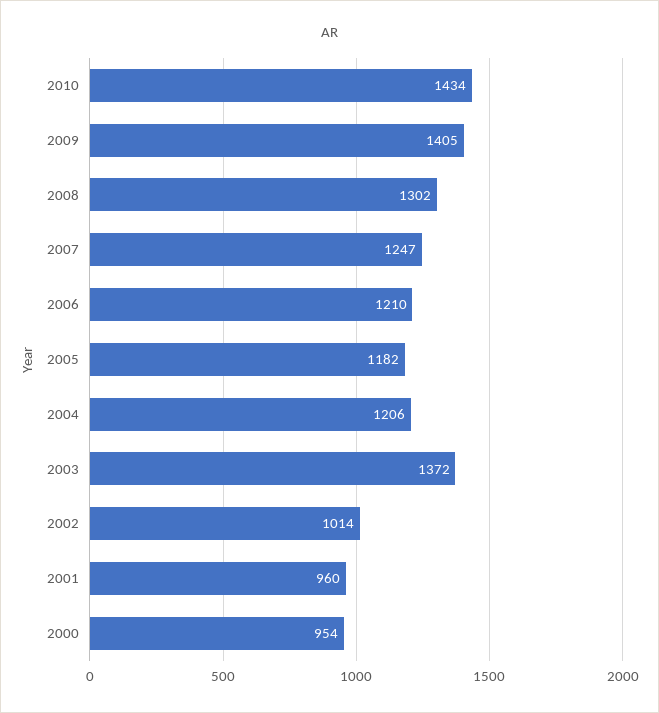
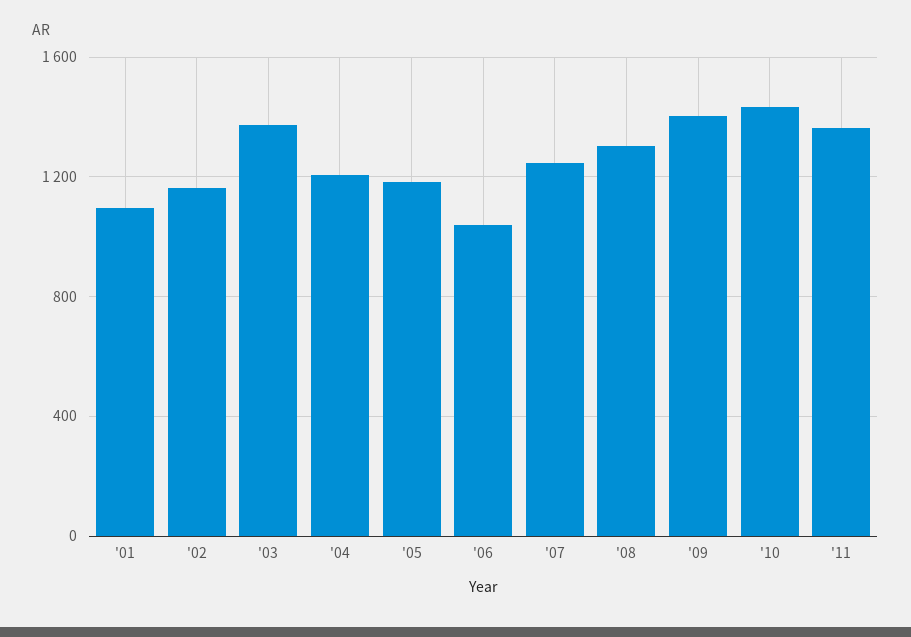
2006: 1210 -> 1050
2002: 1014 -> 1150
2001: 960 -> 1100
2000: 954 -> none
'11: none -> 1350

